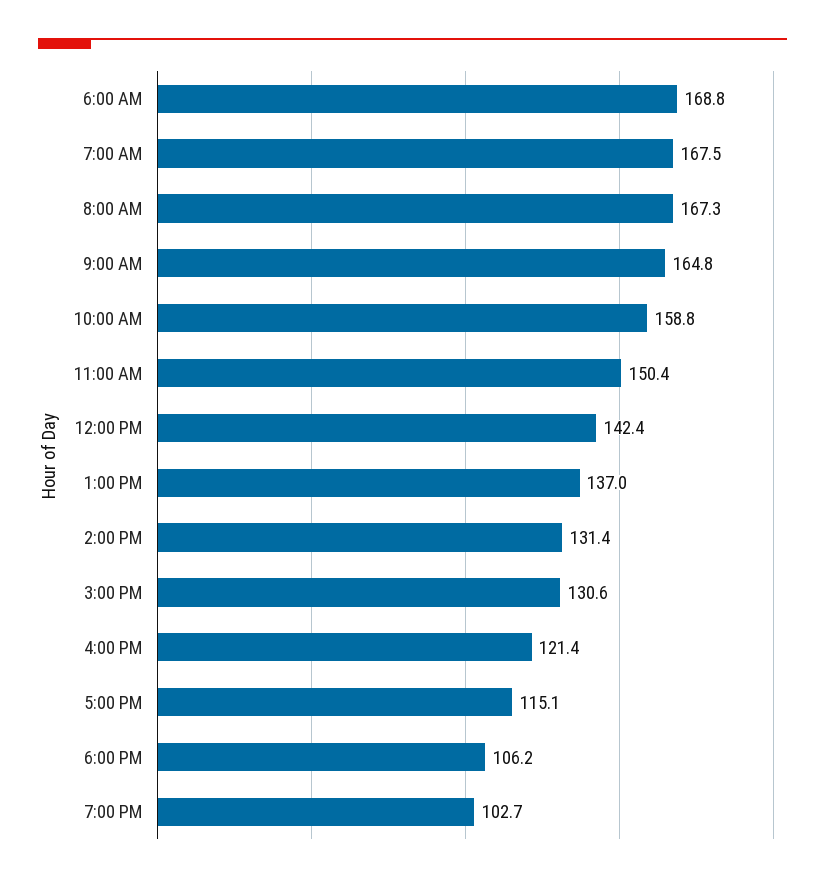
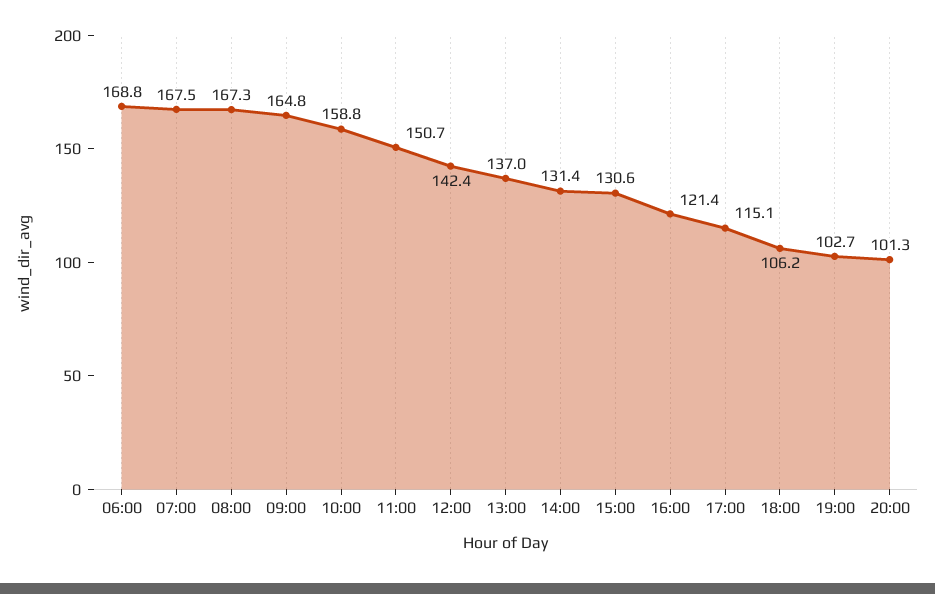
11:00 AM: 150.4 -> 150.7
20:00: none -> 101.3

